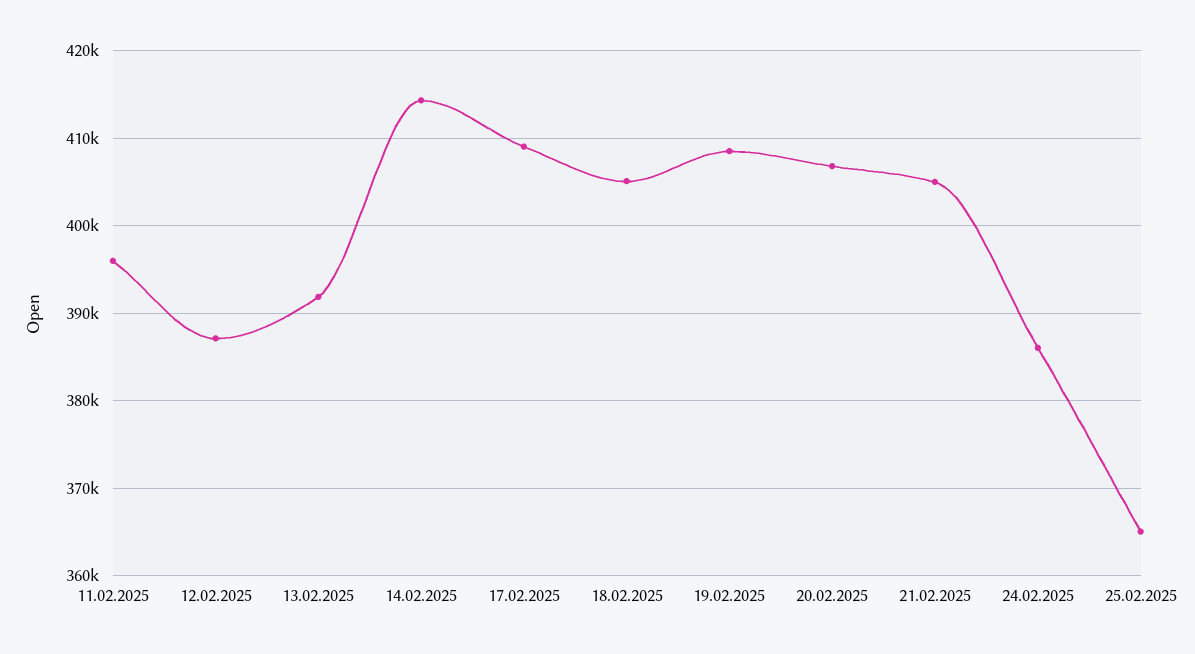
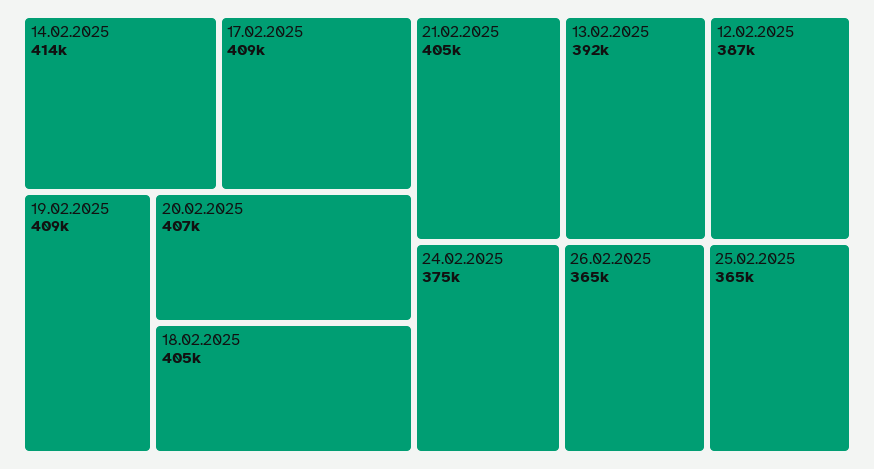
11.02.2025: 396000 -> none
24.02.2025: 386000 -> 375000
26.02.2025: none -> 365000

